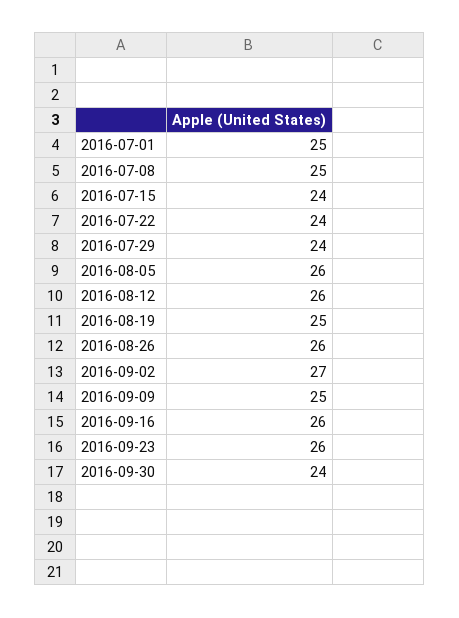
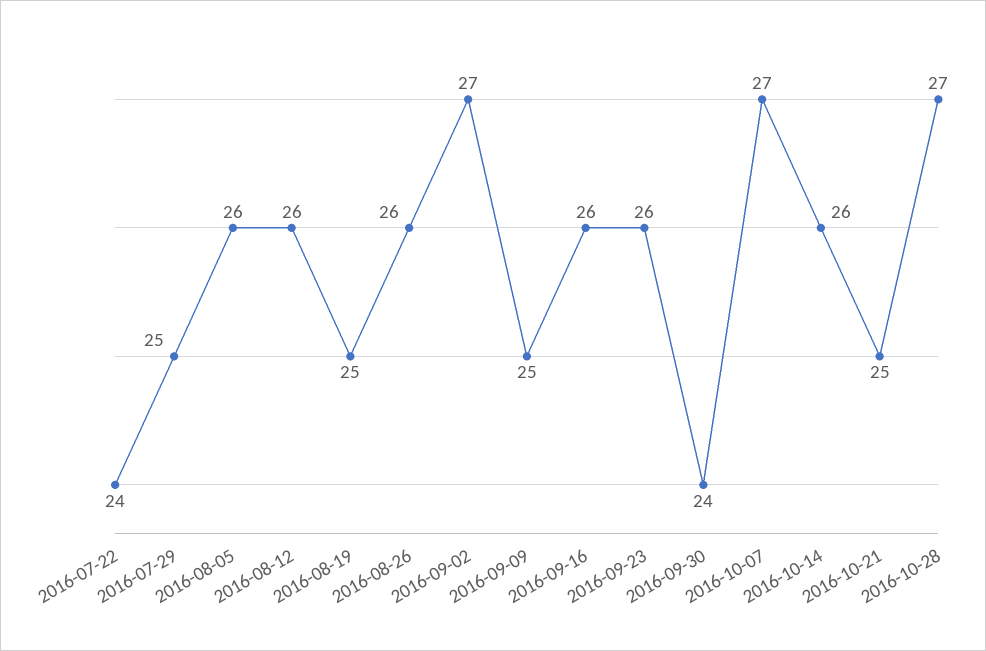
2016-07-01: 25 -> none
2016-07-08: 25 -> none
2016-07-15: 24 -> none
2016-07-29: 24 -> 25
2016-10-07: none -> 27
2016-10-14: none -> 26
2016-10-21: none -> 25
2016-10-28: none -> 27

